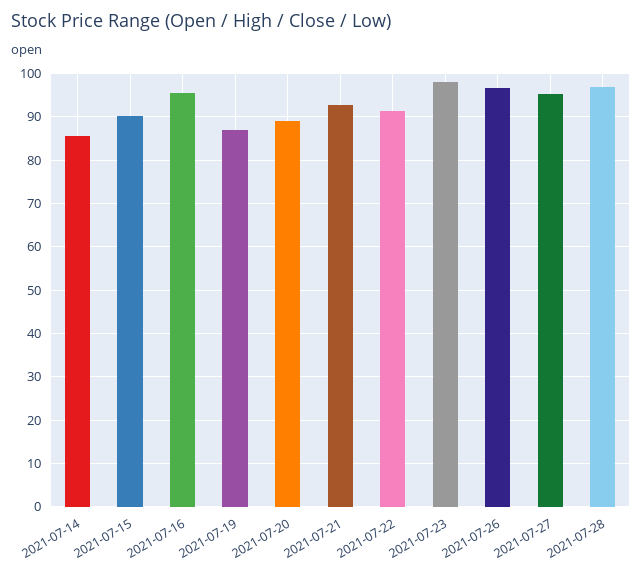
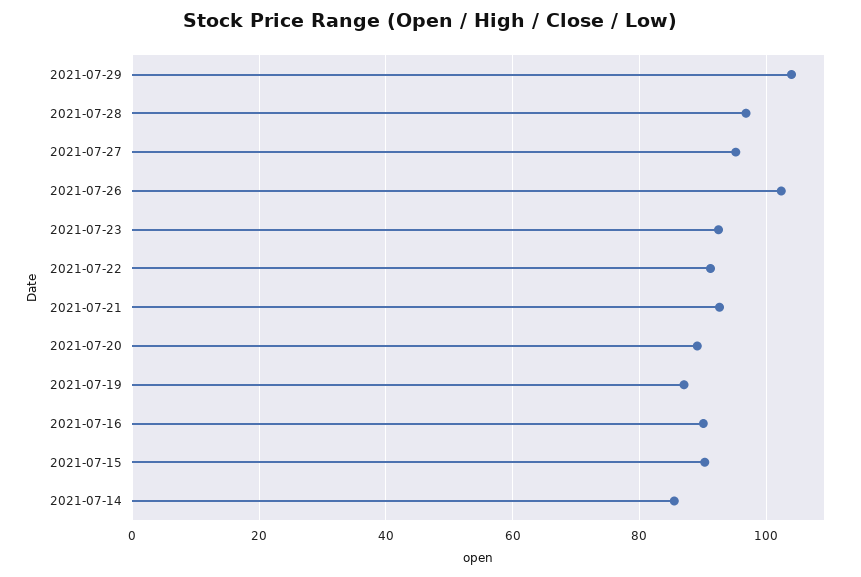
2021-07-16: 96 -> 90
2021-07-23: 98 -> 92
2021-07-26: 96 -> 102
2021-07-29: none -> 104

